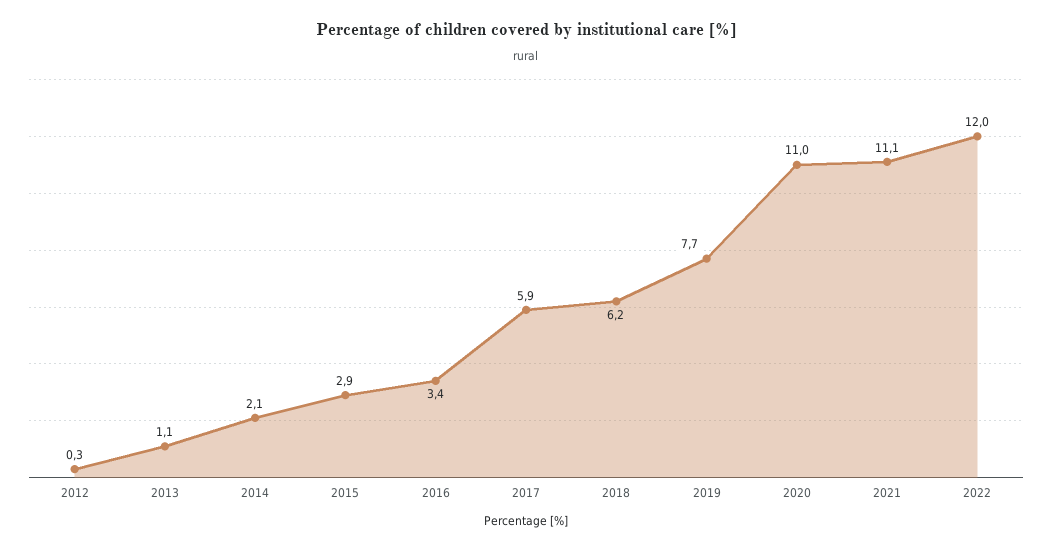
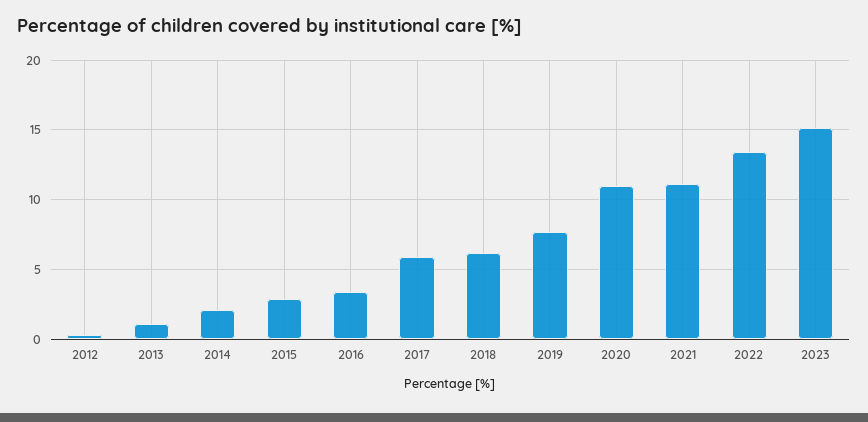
2022: 12 -> 13.5
2023: none -> 15

